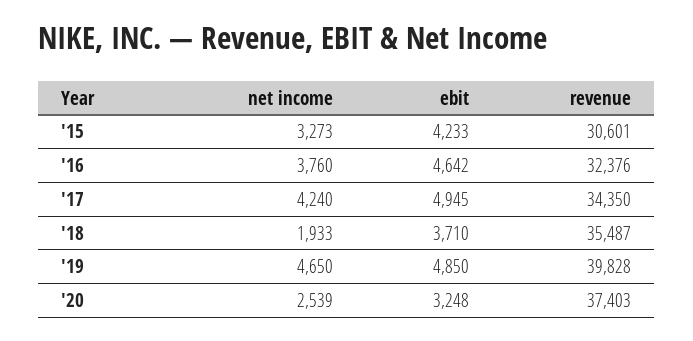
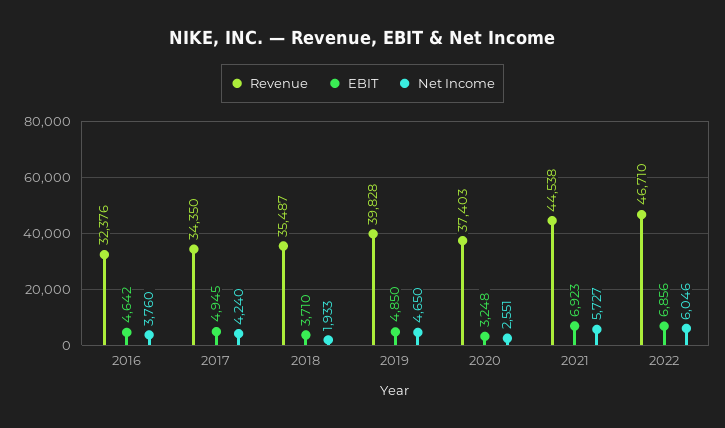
net income, '15: 3273 -> none
ebit, '15: 4233 -> none
revenue, '15: 30601 -> none
net income, '20: 2539 -> 2551
revenue, 2021: none -> 44538
ebit, 2021: none -> 6923
net income, 2021: none -> 5727
revenue, 2022: none -> 46710
ebit, 2022: none -> 6856
net income, 2022: none -> 6046

